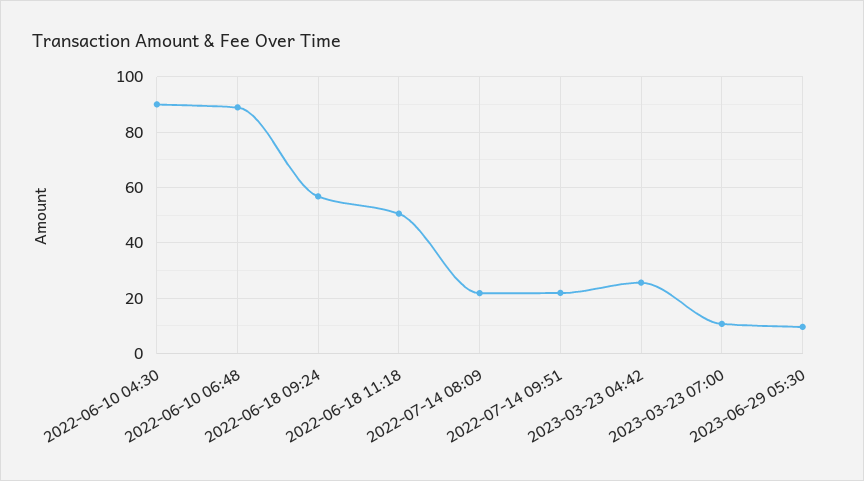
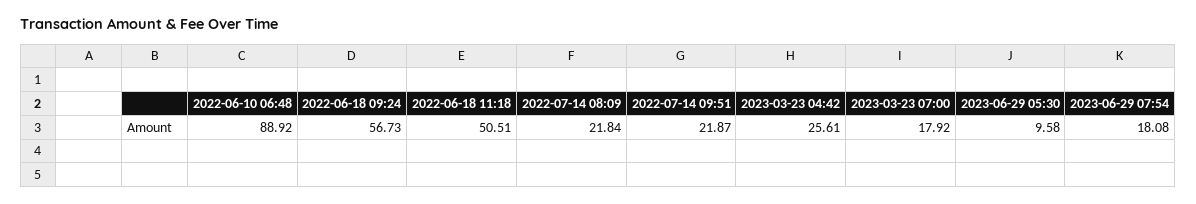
2022-06-10 04:30: 90 -> none
2023-03-23 07:00: 10 -> 17.92
2023-06-29 07:54: none -> 18.08

